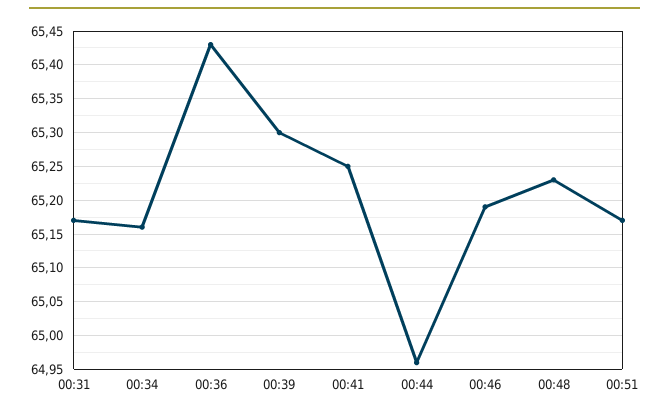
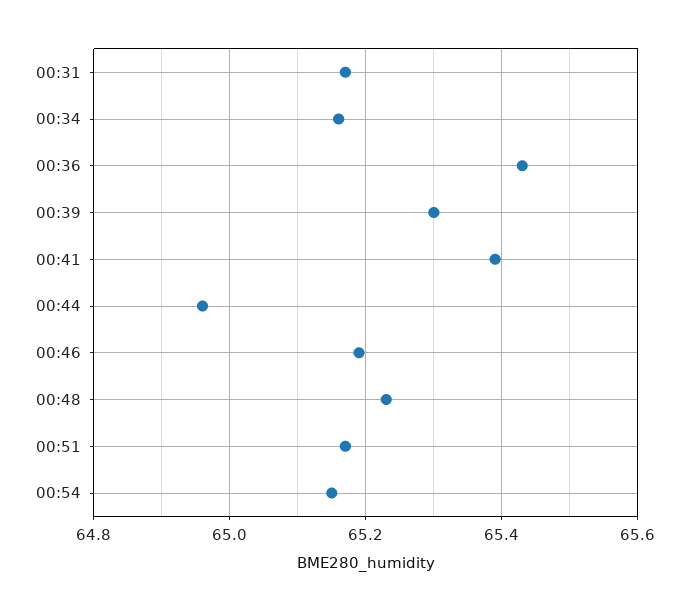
00:41: 65.25 -> 65.4
00:54: none -> 65.15

